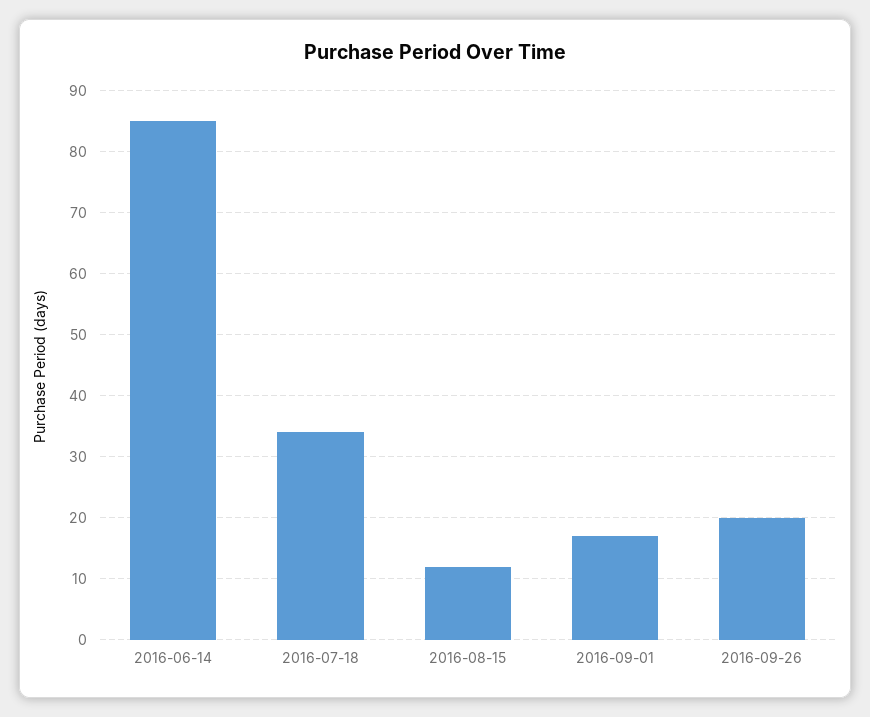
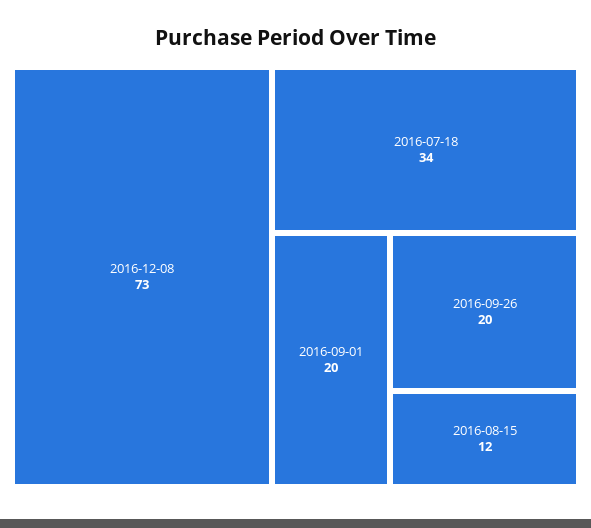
2016-06-14: 85 -> none
2016-09-01: 17 -> 20
2016-12-08: none -> 73

